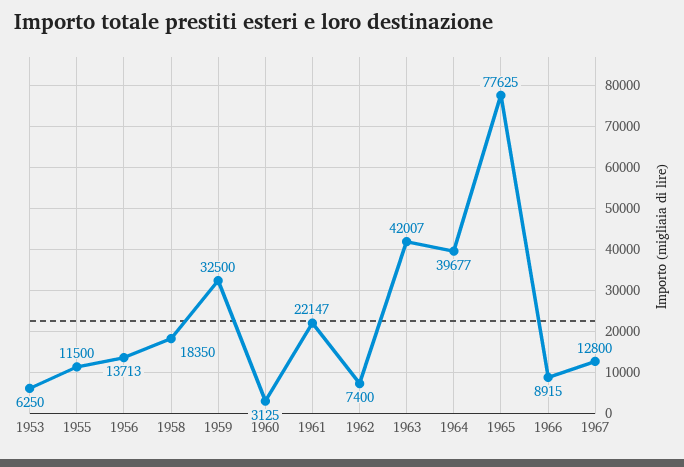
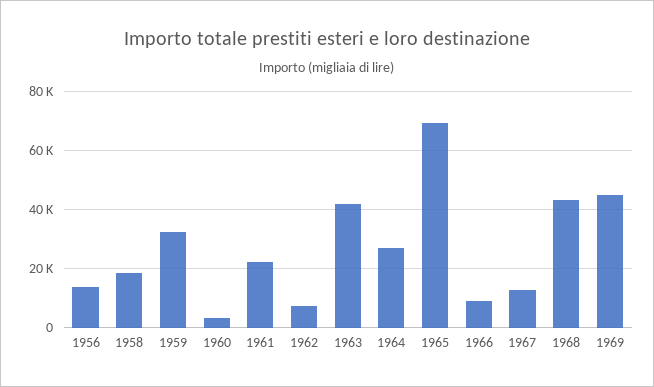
1953: 6250 -> none
1955: 11500 -> none
1964: 39677 -> 27500
1965: 77625 -> 70000
1968: none -> 42500
1969: none -> 45000

